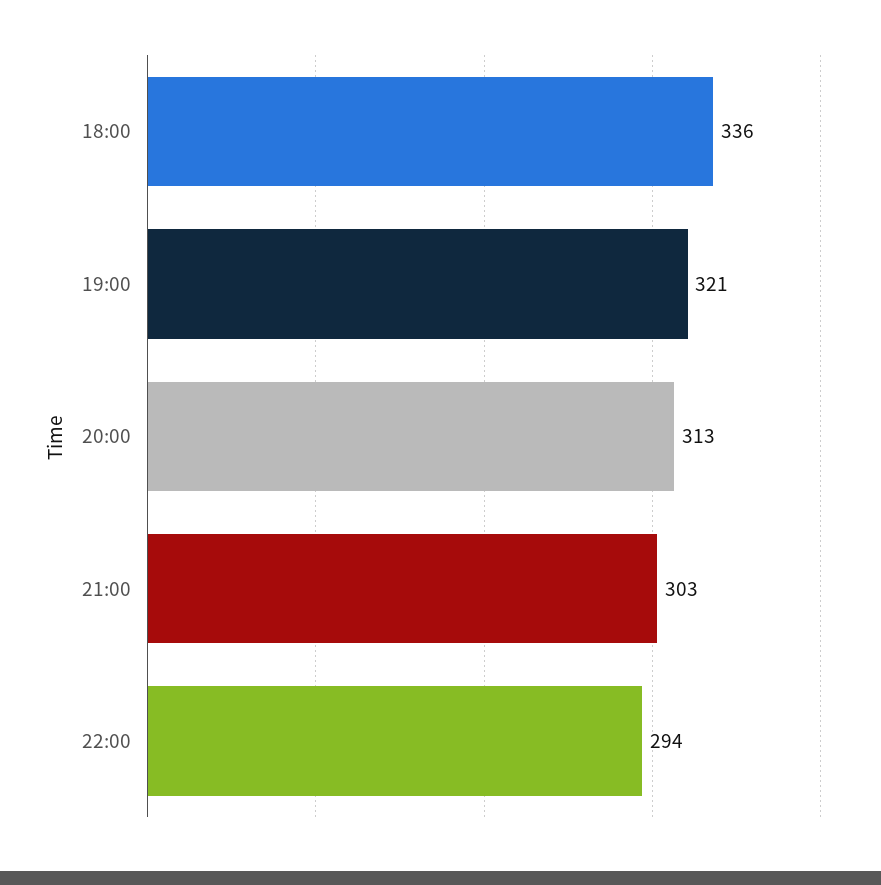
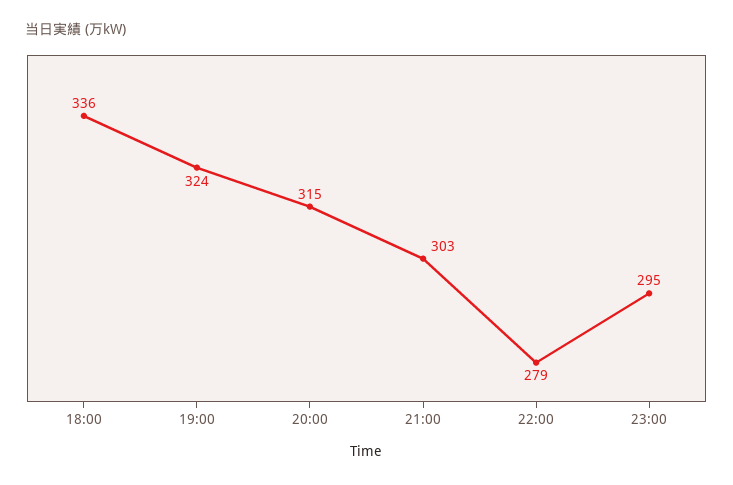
19:00: 321 -> 324
20:00: 313 -> 315
22:00: 294 -> 279
23:00: none -> 295

